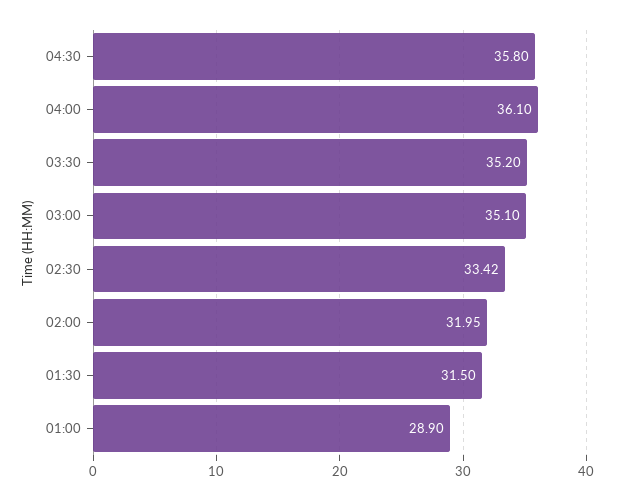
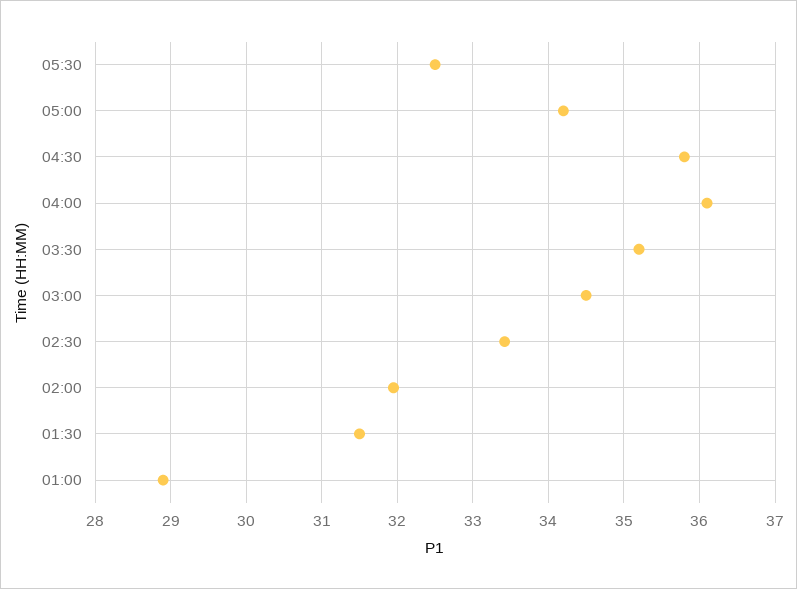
03:00: 35.1 -> 34.5
05:30: none -> 32.5
05:00: none -> 34.2

